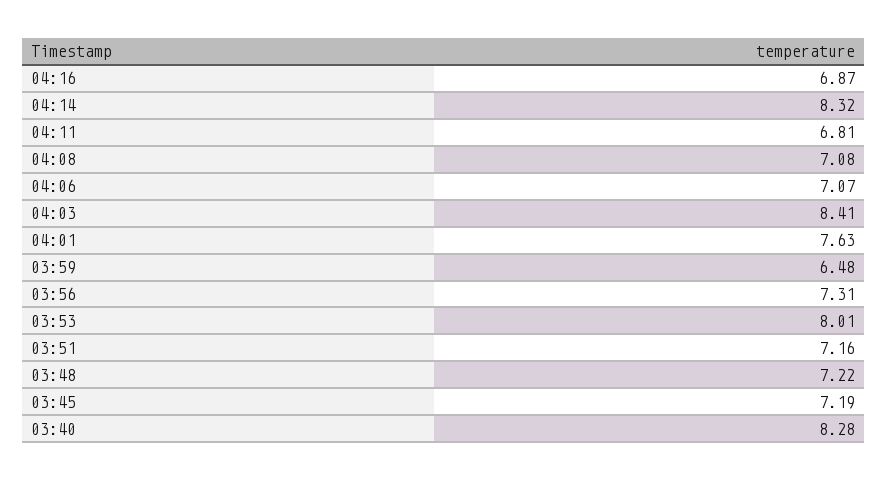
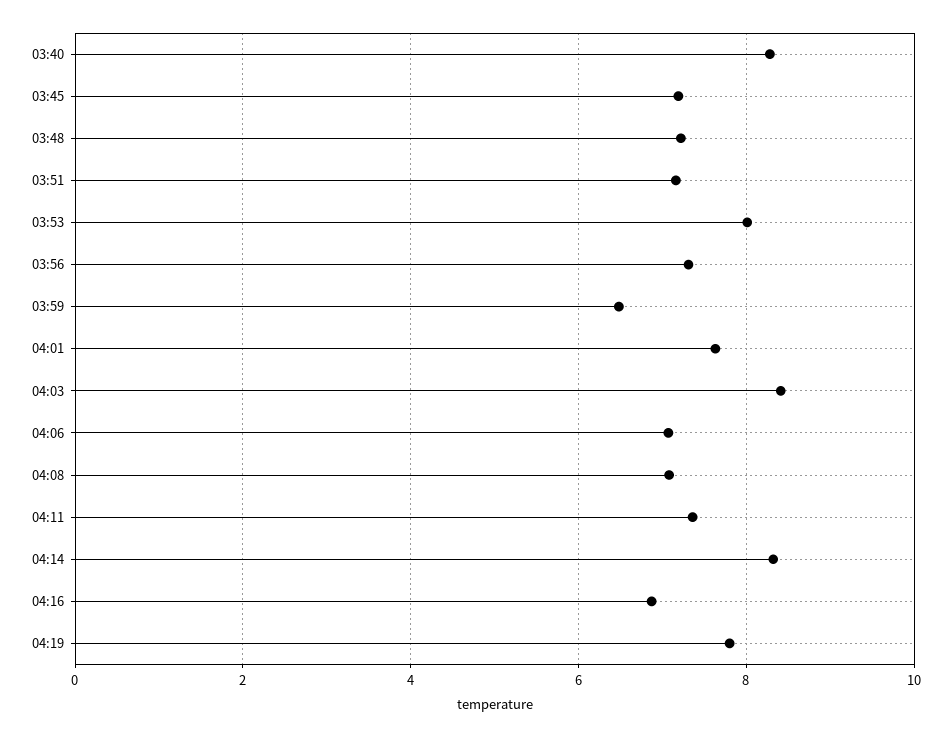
04:11: 6.81 -> 7.4
04:19: none -> 7.8

